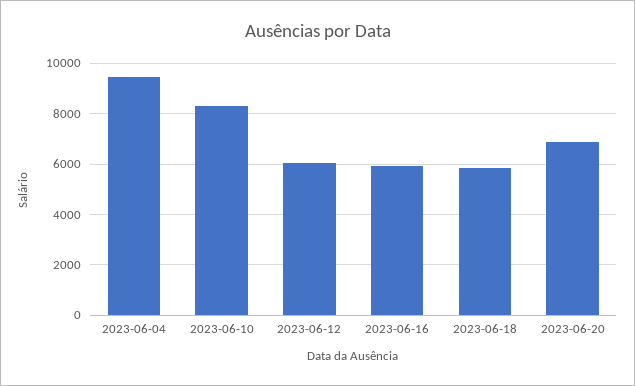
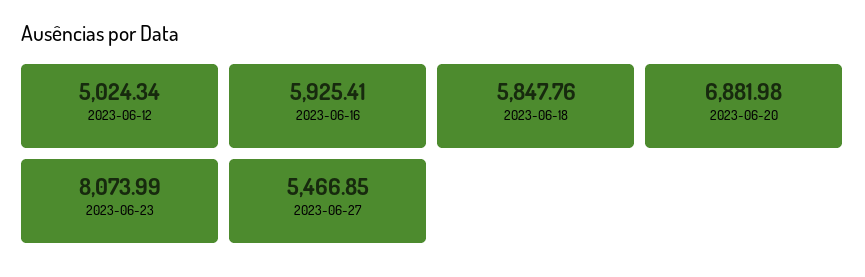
2023-06-04: 9500 -> none
2023-06-10: 8250 -> none
2023-06-12: 6000 -> 5024.34
2023-06-23: none -> 8073.99
2023-06-27: none -> 5466.85

